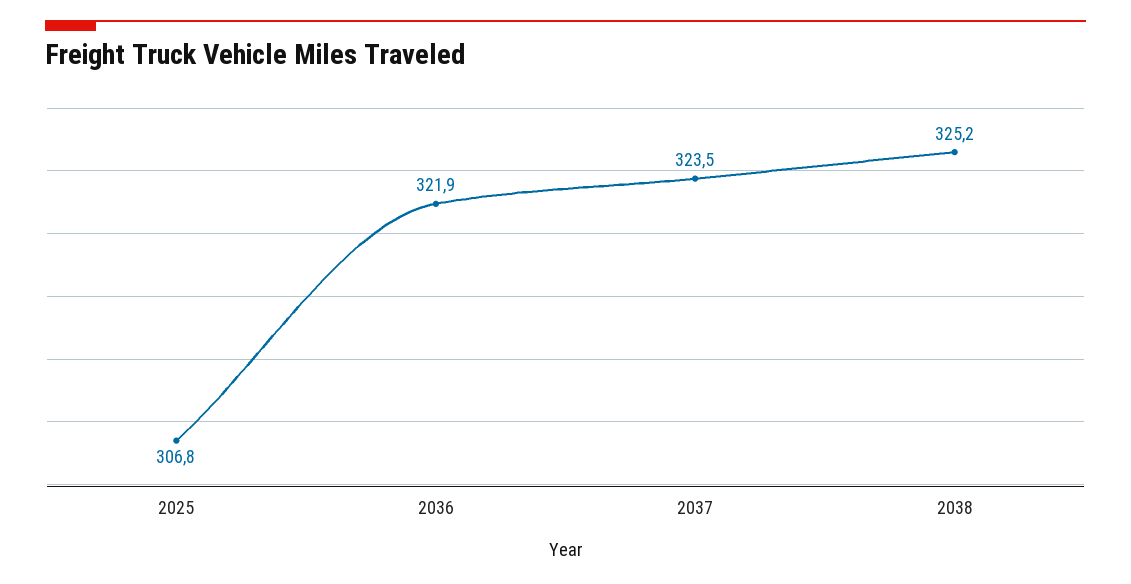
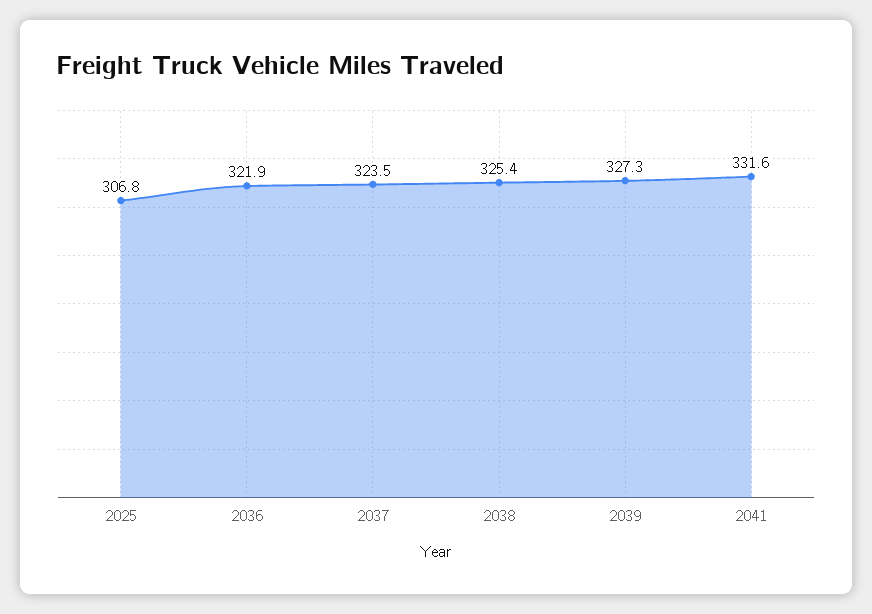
2038: 325.2 -> 325.4
2039: none -> 327.3
2041: none -> 331.6

